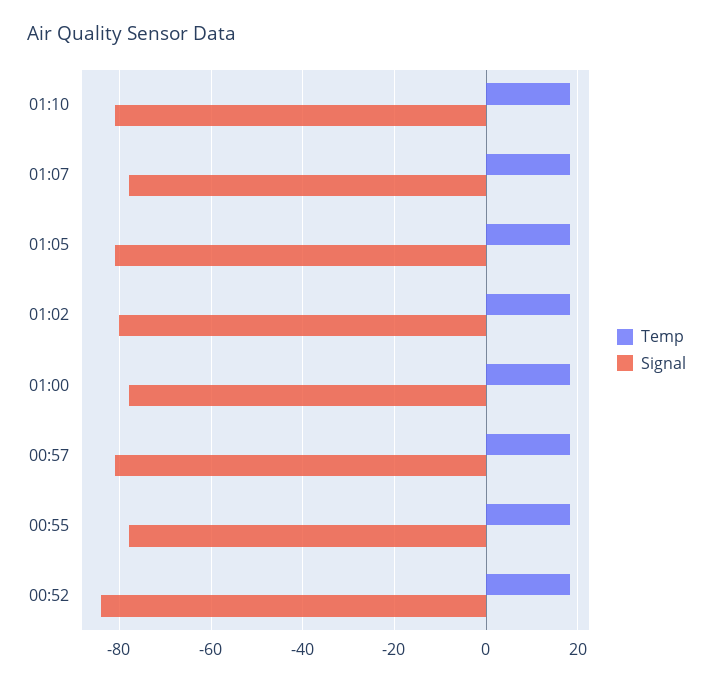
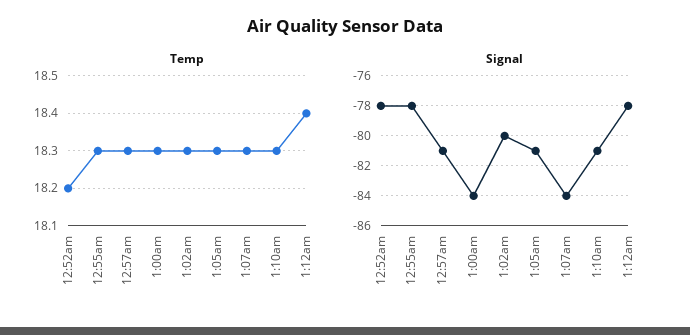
Signal, 01:07: -78 -> -84
Signal, 01:00: -78 -> -84
Signal, 00:52: -84 -> -78
Temp, 1:12am: none -> 18.4
Signal, 1:12am: none -> -78

